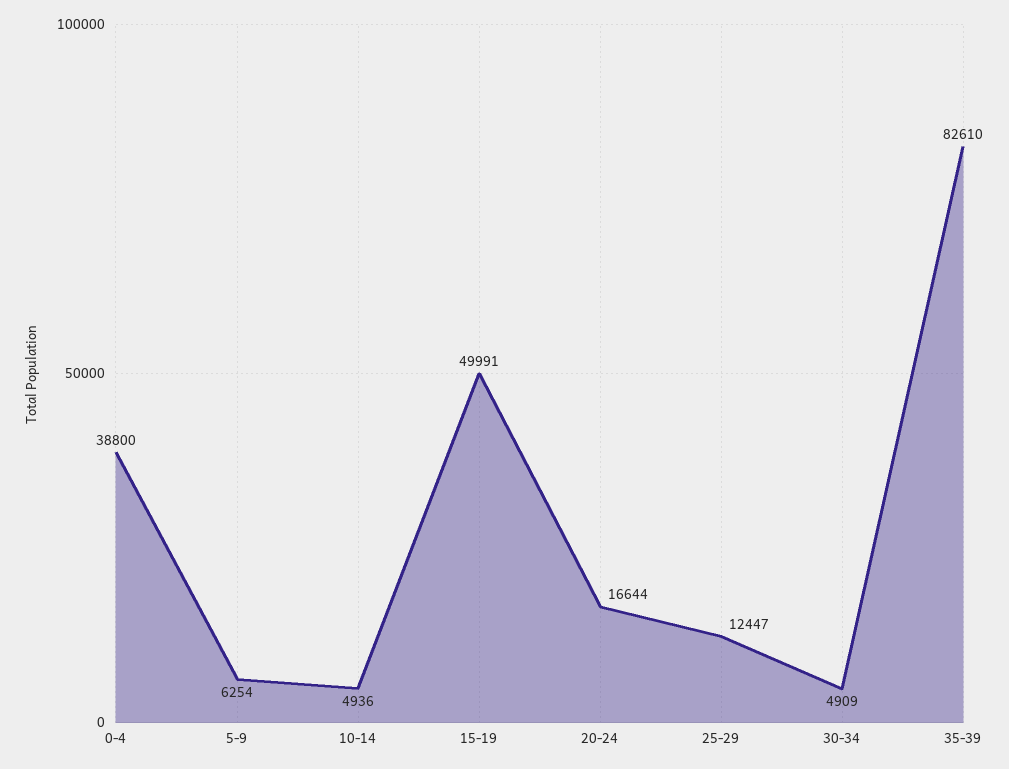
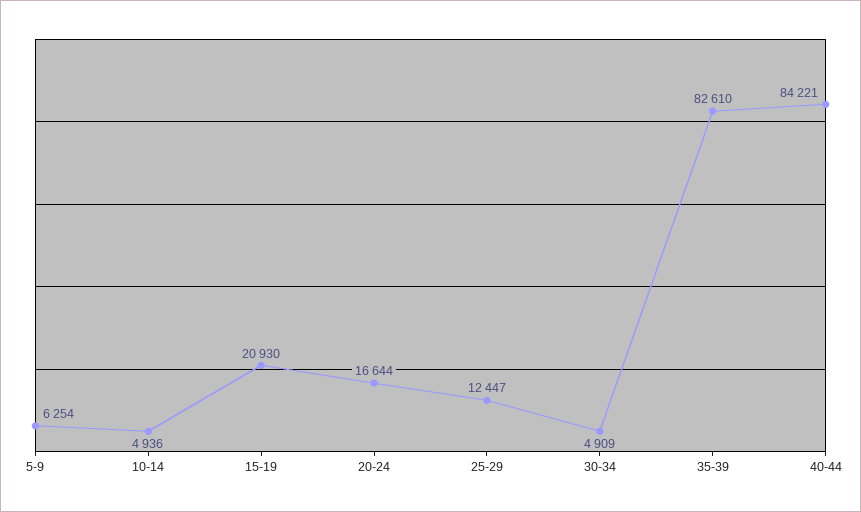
0-4: 38800 -> none
15-19: 49991 -> 20930
40-44: none -> 84221

